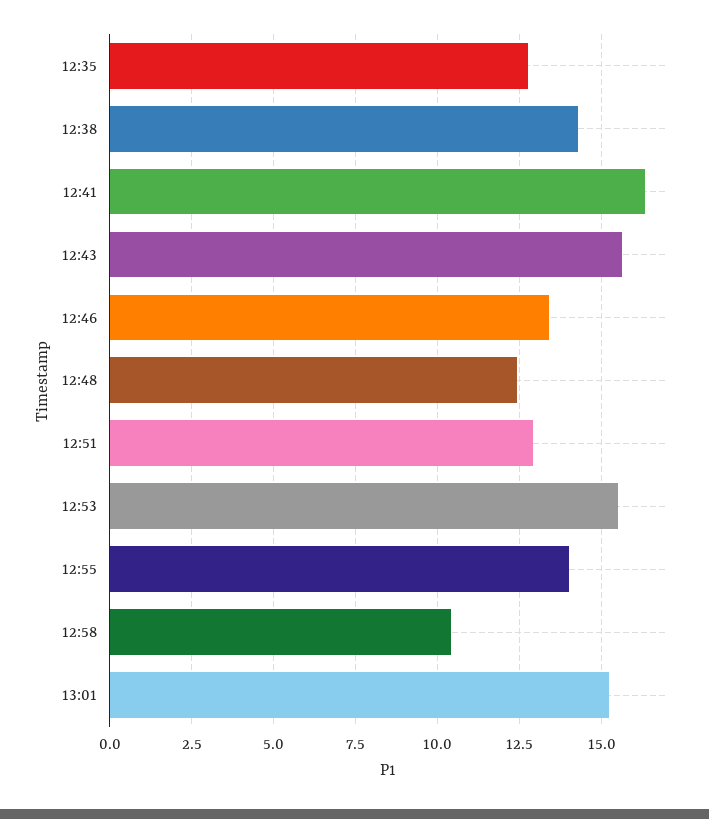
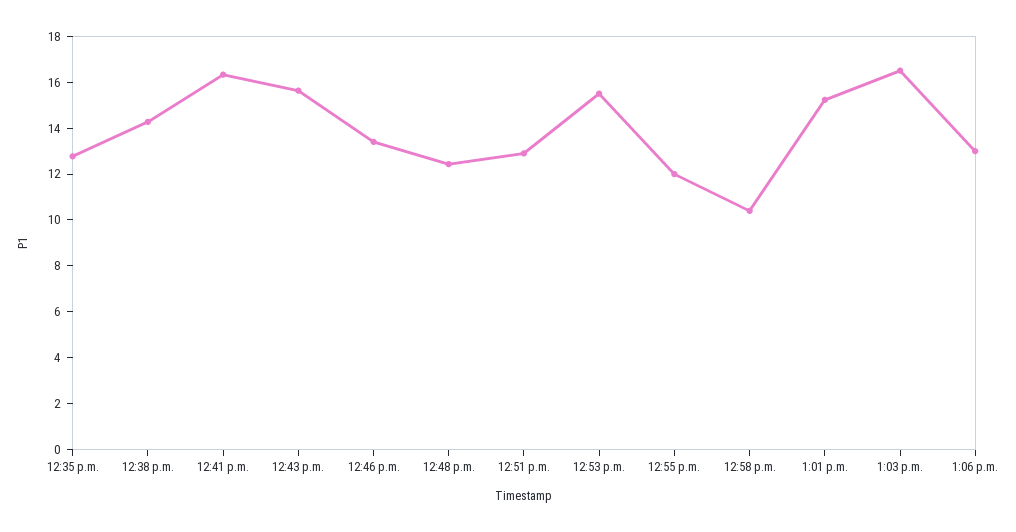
12:55: 14 -> 12
1:03 p.m.: none -> 16.5
1:06 p.m.: none -> 13

